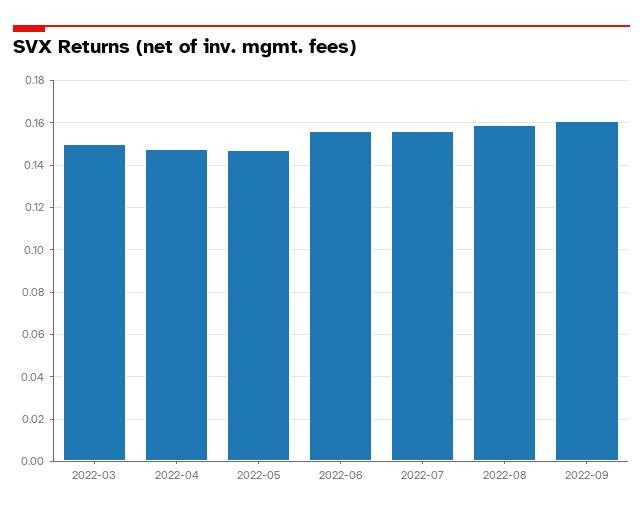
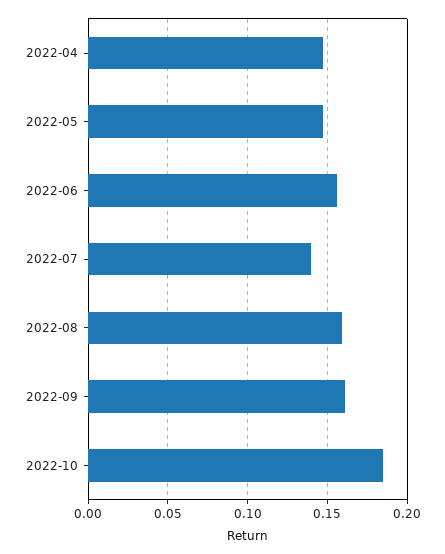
2022-03: 0.15 -> none
2022-07: 0.155 -> 0.14
2022-10: none -> 0.185

